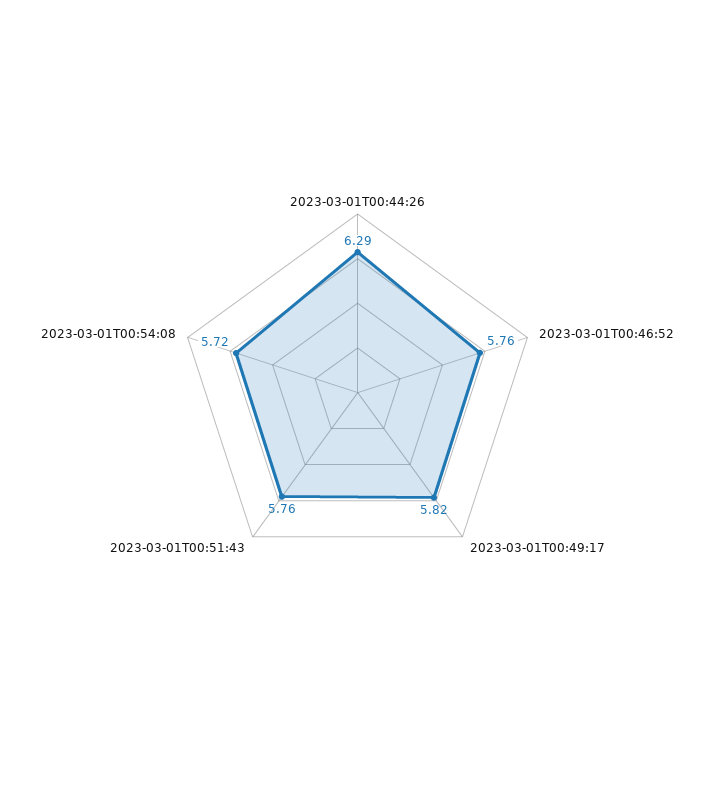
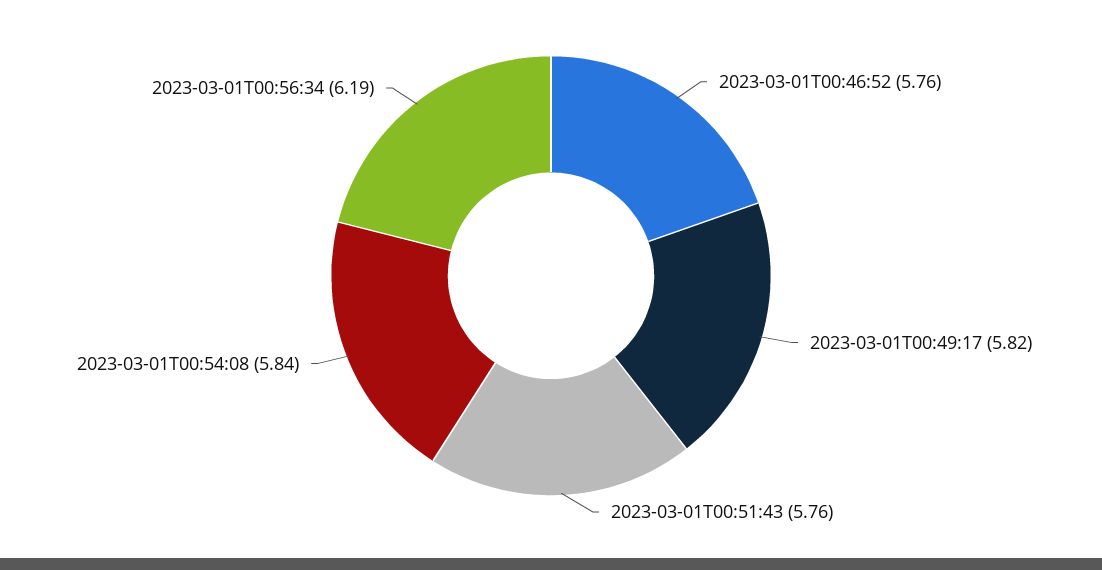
2023-03-01T00:44:26: 6.29 -> none
2023-03-01T00:54:08: 5.72 -> 5.84
2023-03-01T00:56:34: none -> 6.19

